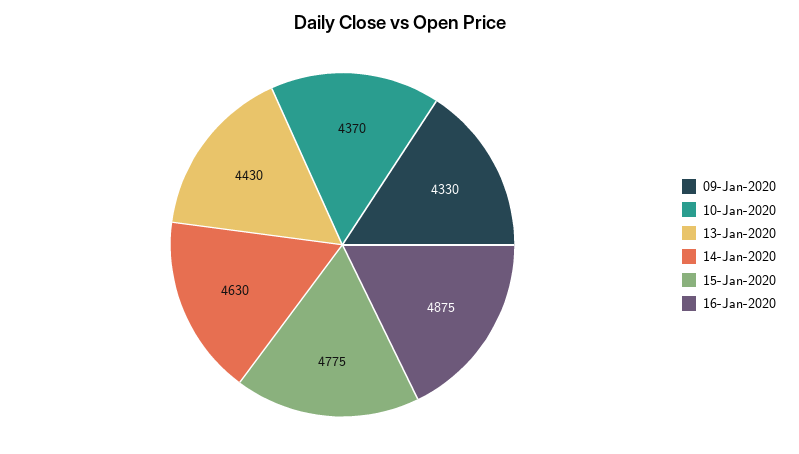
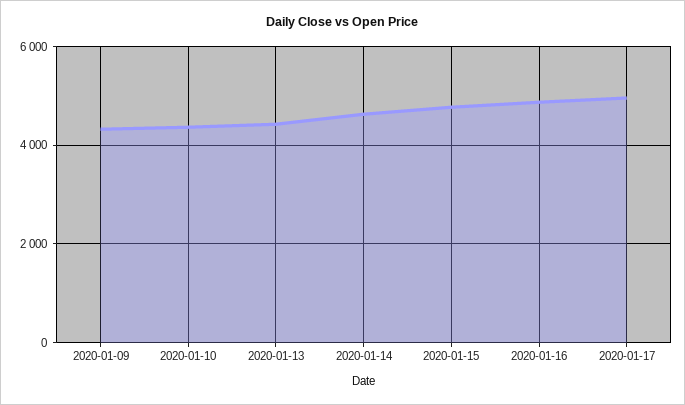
2020-01-17: none -> 5000

